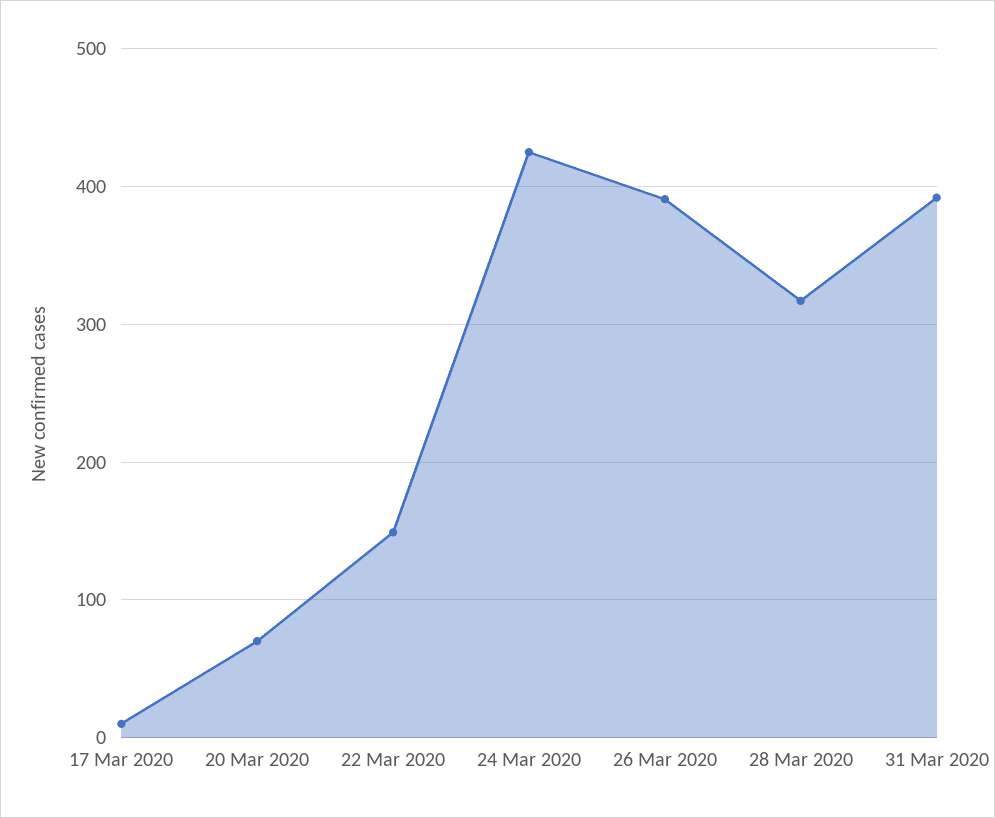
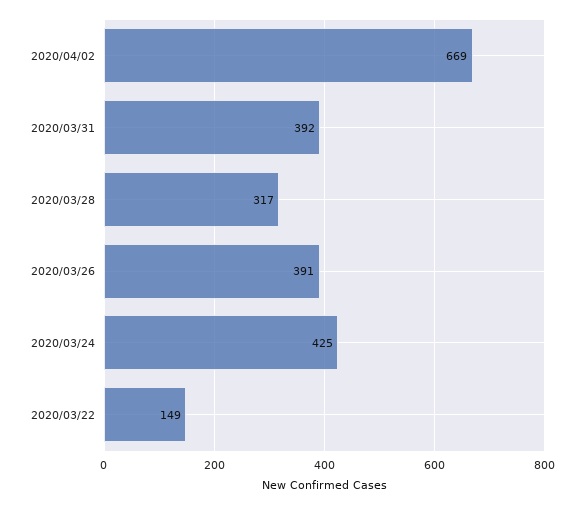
17 Mar 2020: 10 -> none
20 Mar 2020: 70 -> none
2020/04/02: none -> 669

